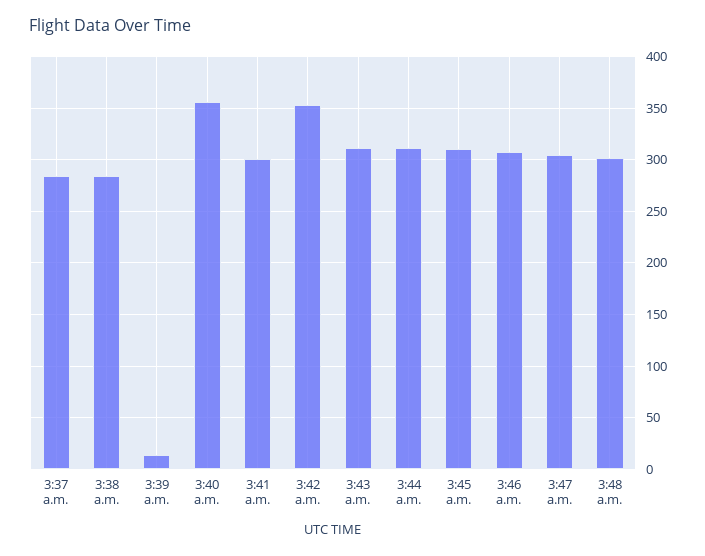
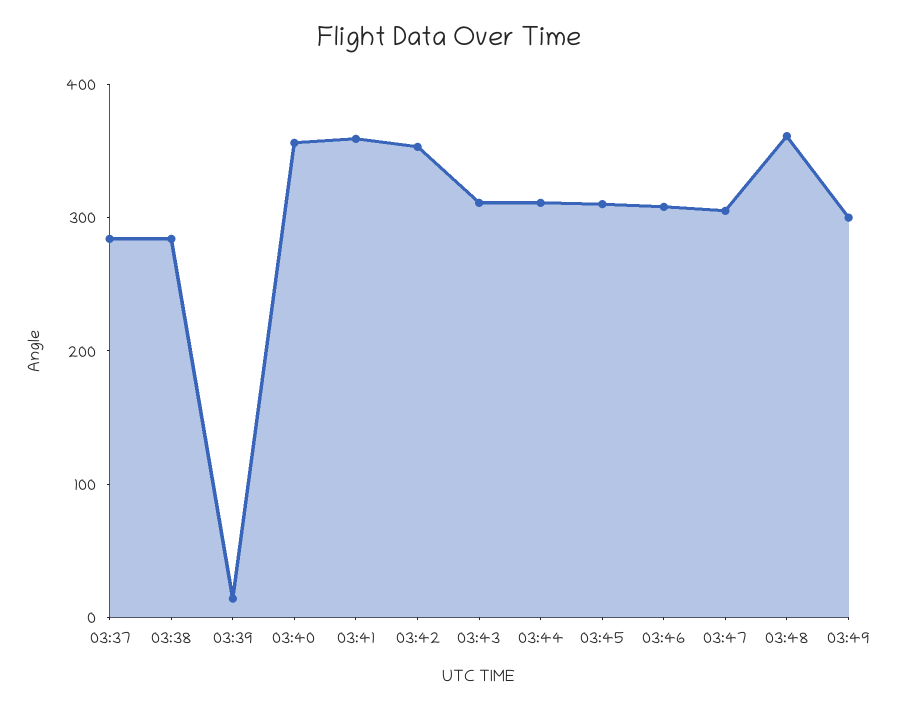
3:41 a.m.: 300 -> 360
3:48 a.m.: 300 -> 360
03:49: none -> 300

